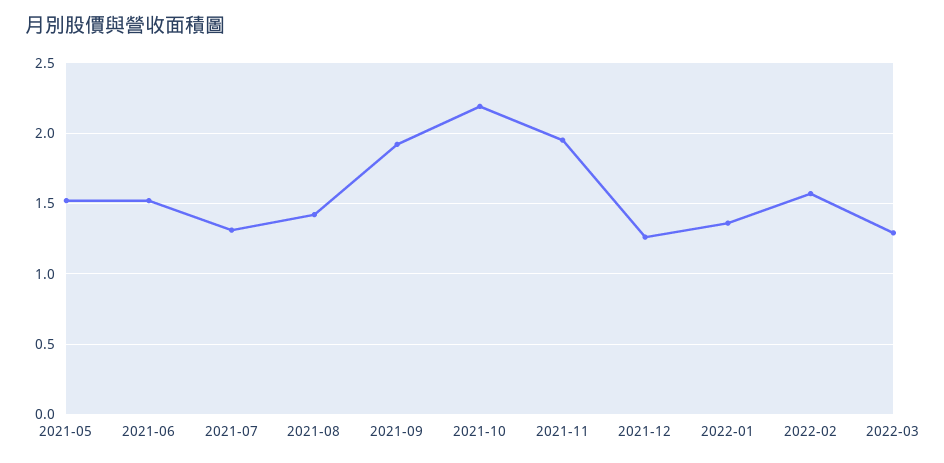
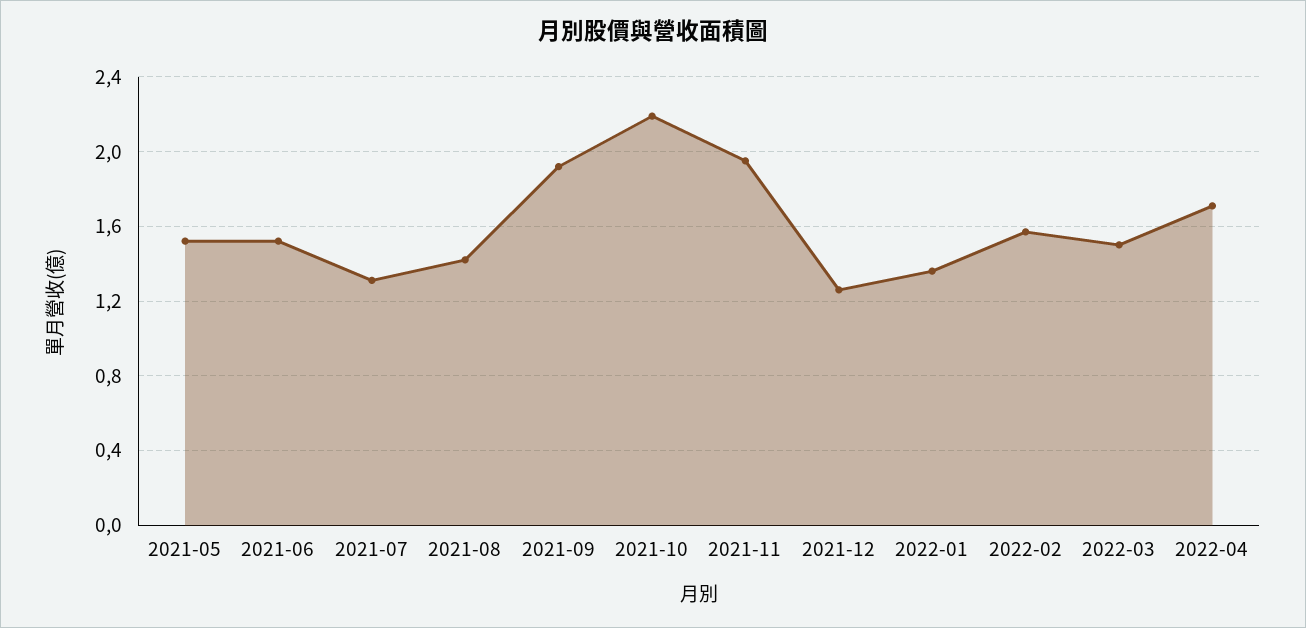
2022-03: 1.3 -> 1.5
2022-04: none -> 1.7

